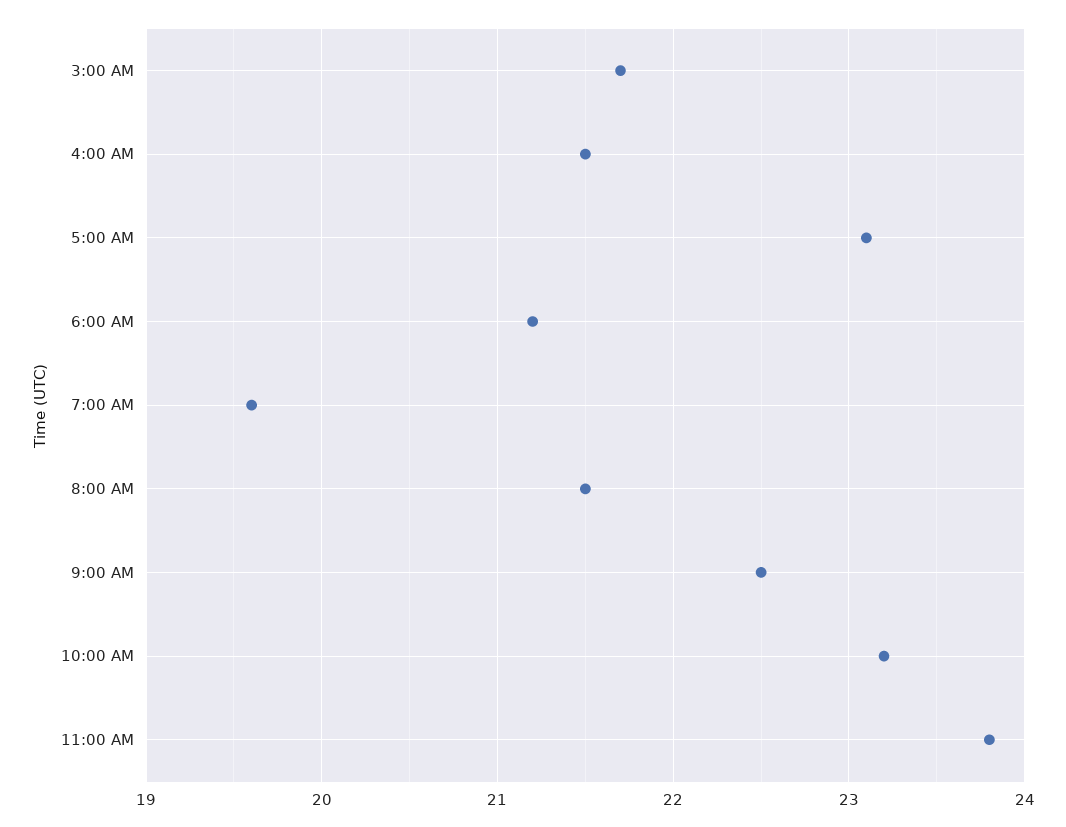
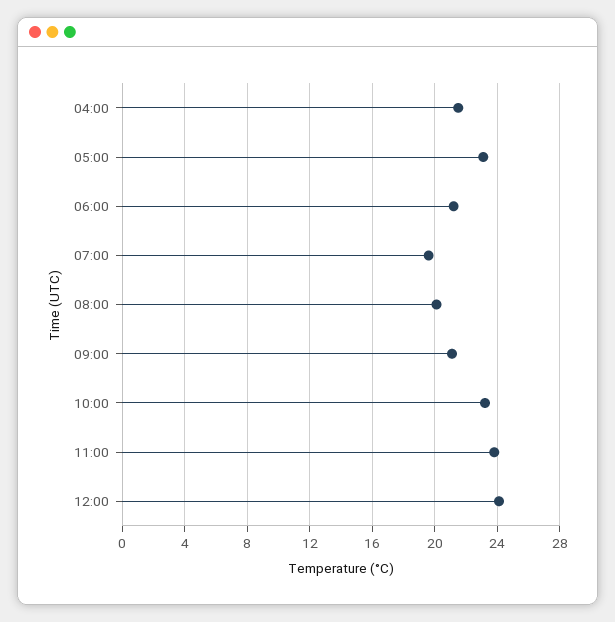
3:00 AM: 21.7 -> none
8:00 AM: 21.5 -> 20
9:00 AM: 22.5 -> 21
12:00: none -> 24

